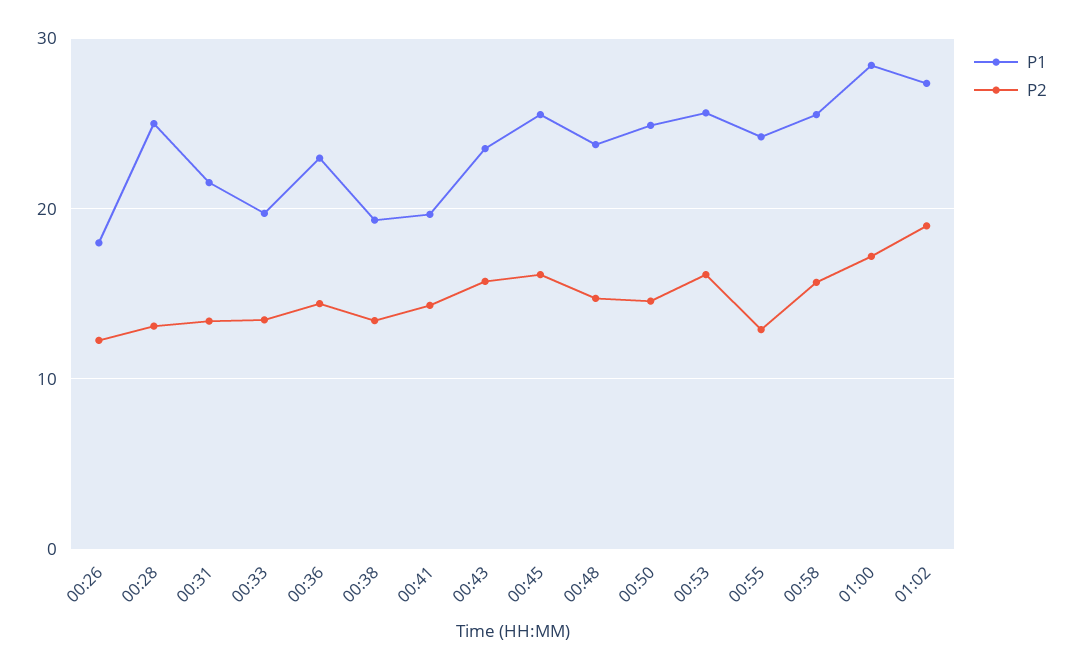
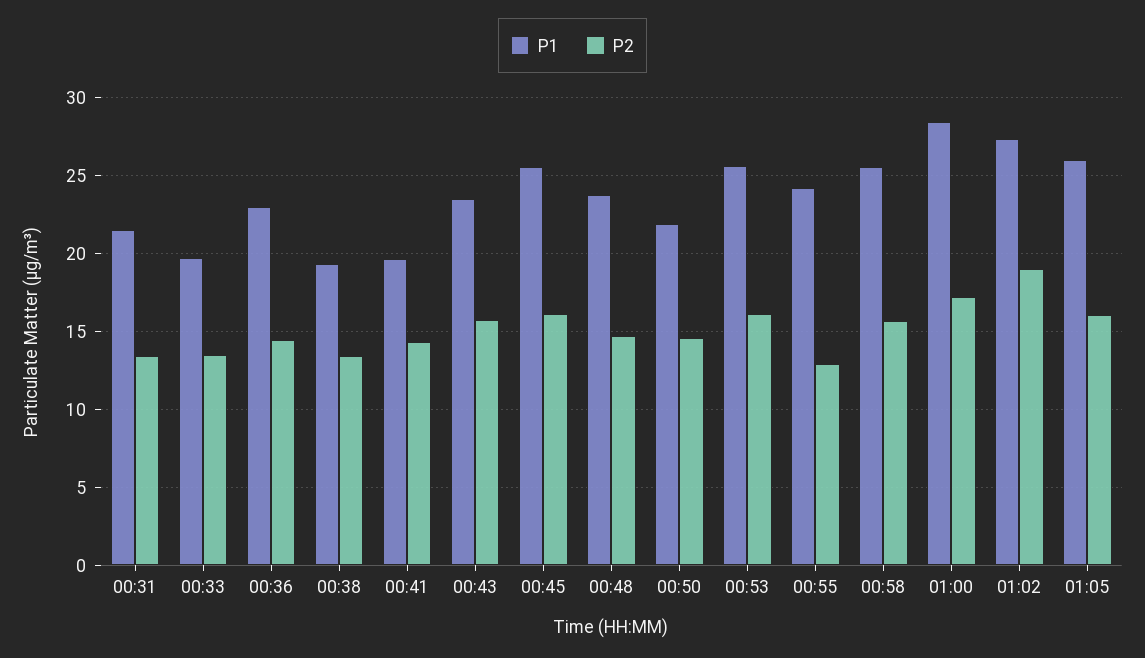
P1, 00:26: 18 -> none
P2, 00:26: 12 -> none
P1, 00:28: 25 -> none
P2, 00:28: 13 -> none
P1, 00:50: 25 -> 22
P1, 01:05: none -> 26
P2, 01:05: none -> 16

